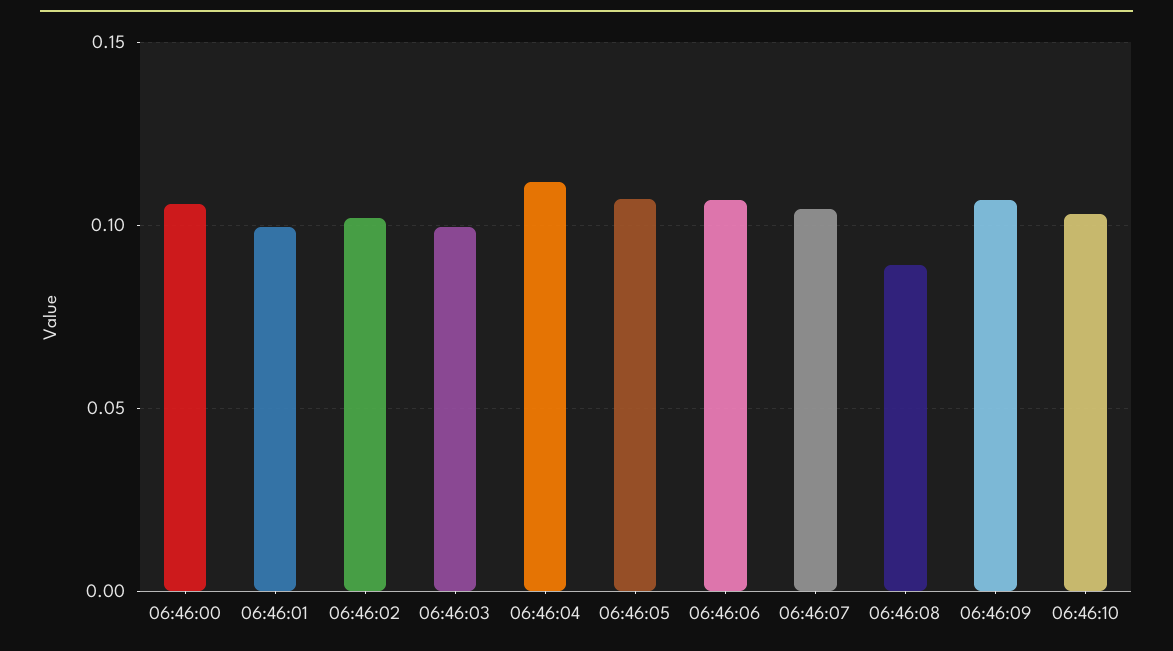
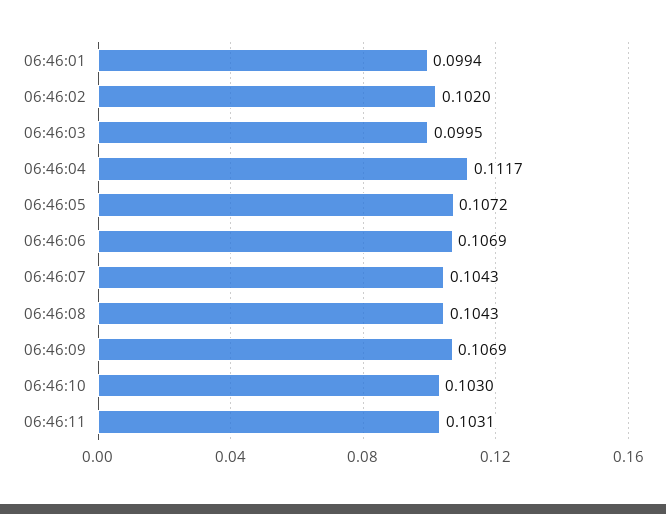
06:46:00: 0.105 -> none
06:46:08: 0.09 -> 0.1043
06:46:11: none -> 0.1031

